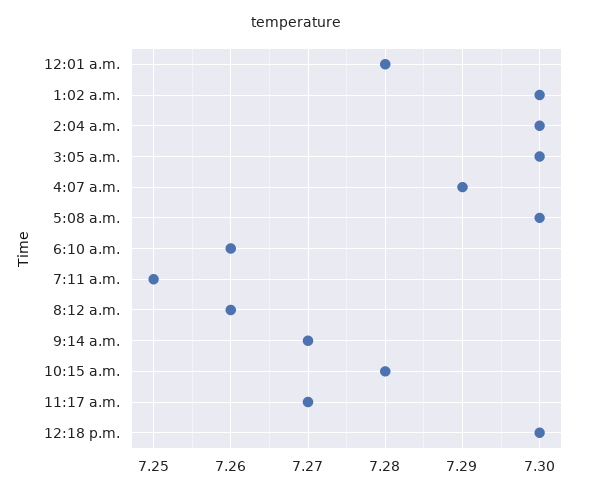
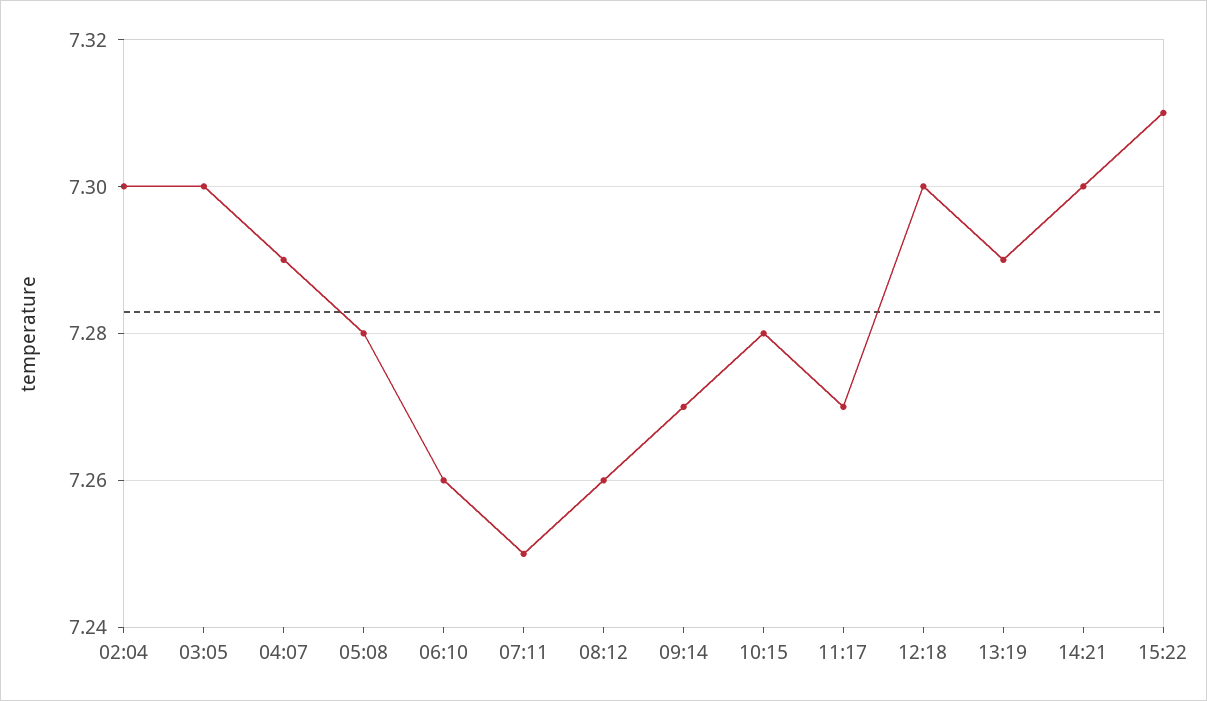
12:01 a.m.: 7.28 -> none
1:02 a.m.: 7.3 -> none
5:08 a.m.: 7.3 -> 7.28
13:19: none -> 7.29
14:21: none -> 7.3
15:22: none -> 7.31

